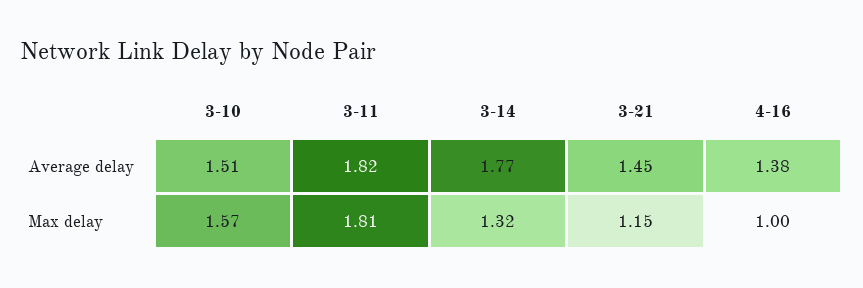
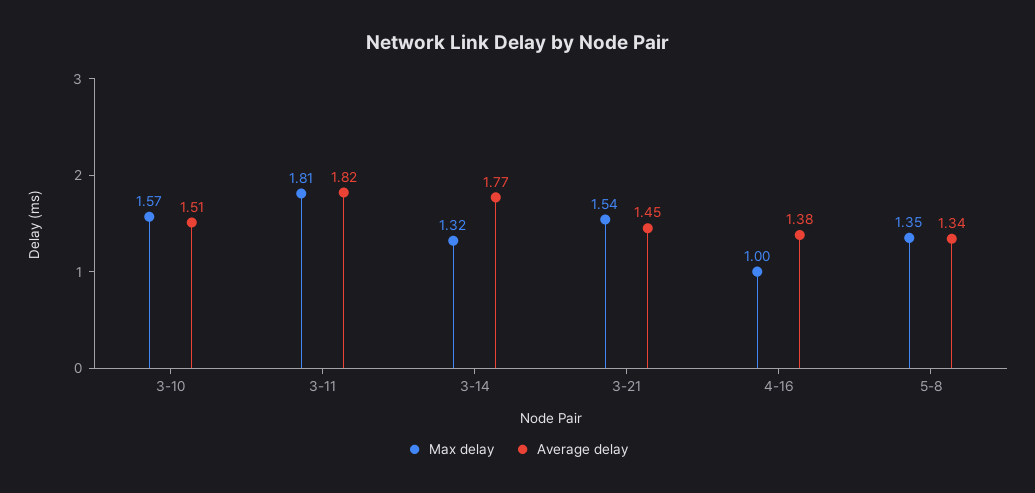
Max delay, 3-21: 1.15 -> 1.54
Max delay, 5-8: none -> 1.35
Average delay, 5-8: none -> 1.34

